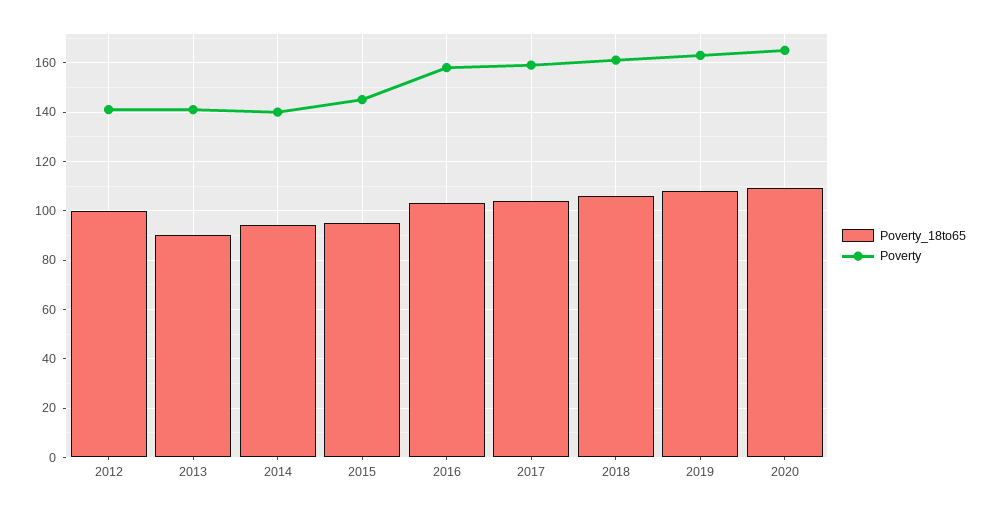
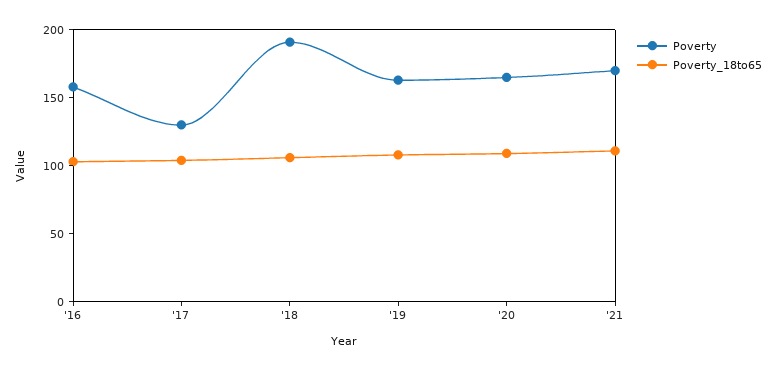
Poverty_18to65, 2012: 100 -> none
Poverty, 2012: 140 -> none
Poverty_18to65, 2013: 90 -> none
Poverty, 2013: 140 -> none
Poverty_18to65, 2014: 95 -> none
Poverty, 2014: 140 -> none
Poverty_18to65, 2015: 95 -> none
Poverty, 2015: 145 -> none
Poverty, 2017: 160 -> 130
Poverty, 2018: 160 -> 190
Poverty, '21: none -> 170
Poverty_18to65, '21: none -> 110

